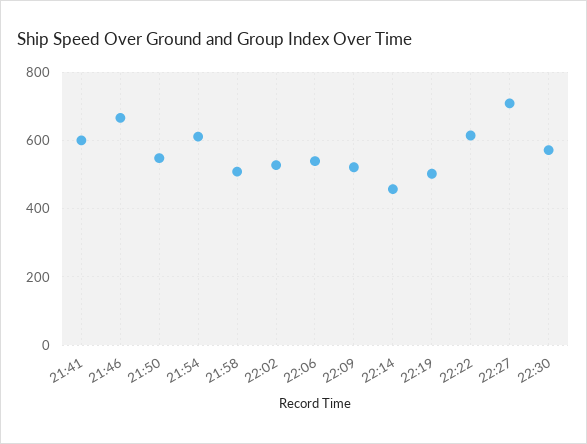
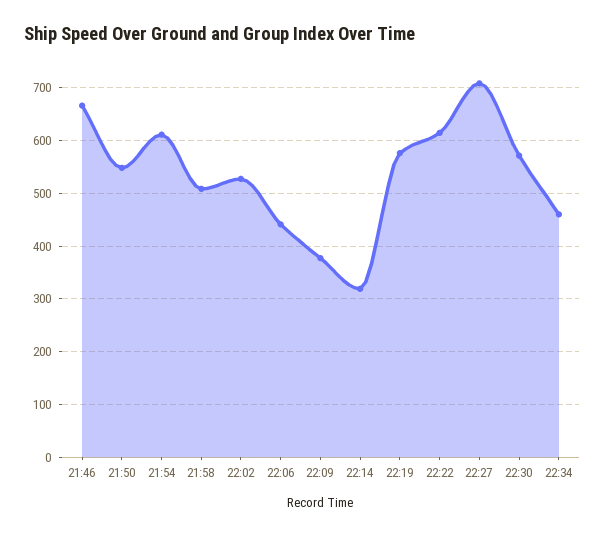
21:41: 600 -> none
22:06: 540 -> 440
22:09: 520 -> 380
22:14: 460 -> 320
22:19: 500 -> 580
22:34: none -> 460

